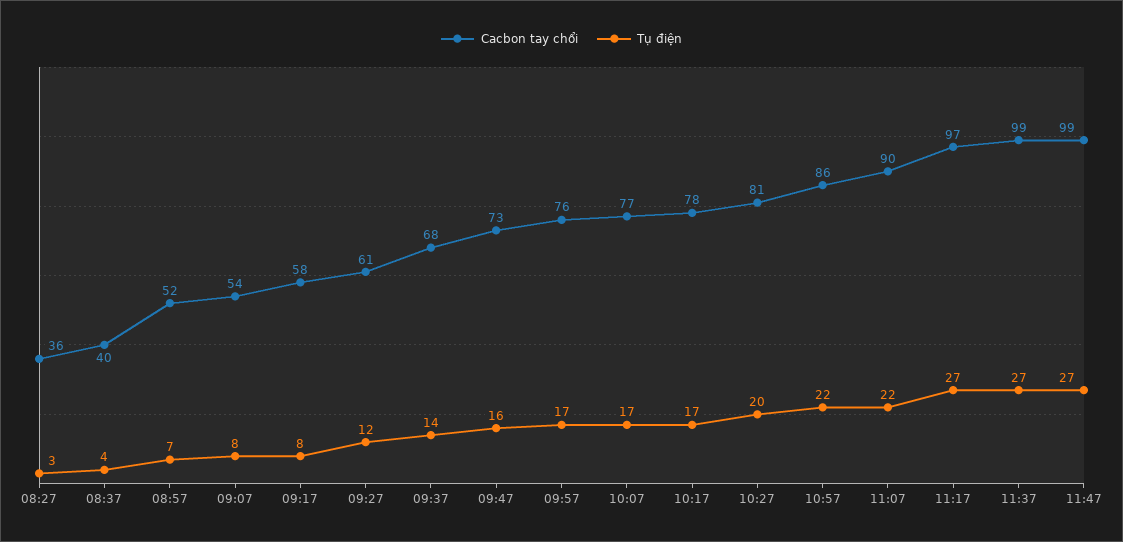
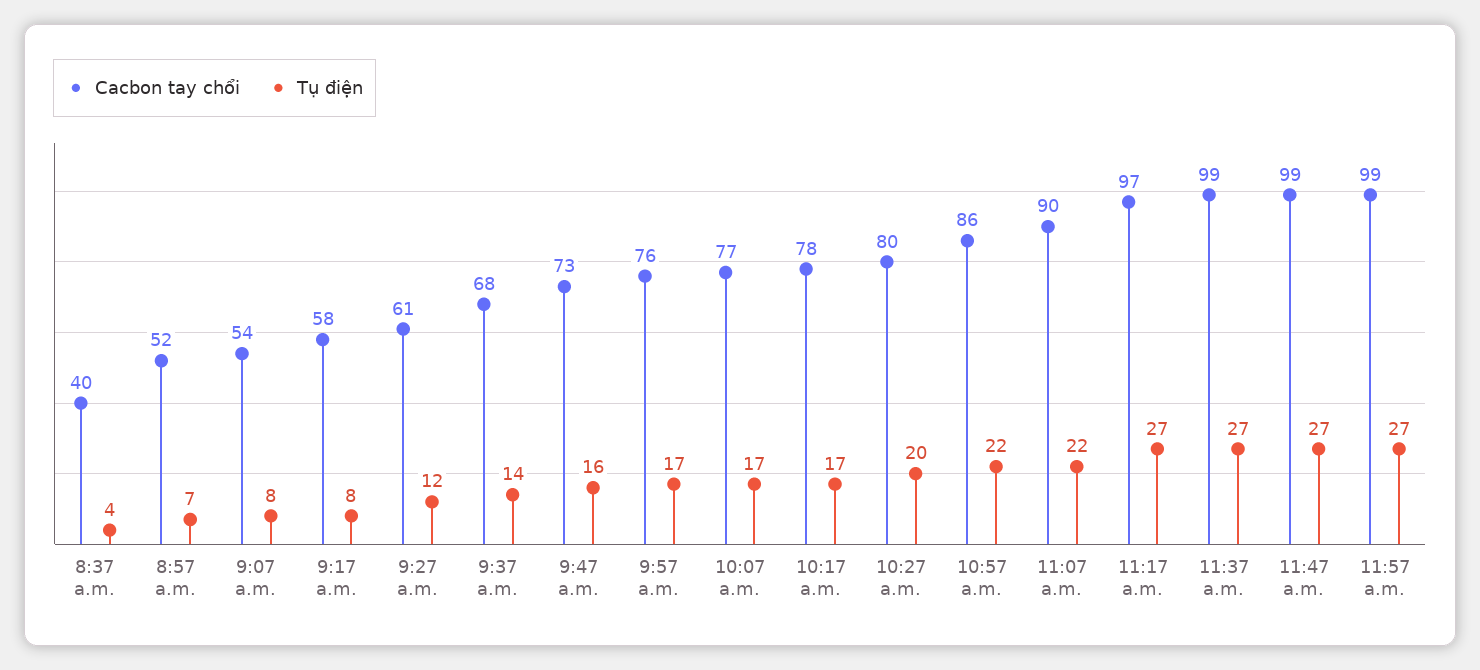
Cacbon tay chổi, 08:27: 36 -> none
Tụ điện, 08:27: 3 -> none
Cacbon tay chổi, 10:27: 81 -> 80
Cacbon tay chổi, 11:57 a.m.: none -> 99
Tụ điện, 11:57 a.m.: none -> 27

